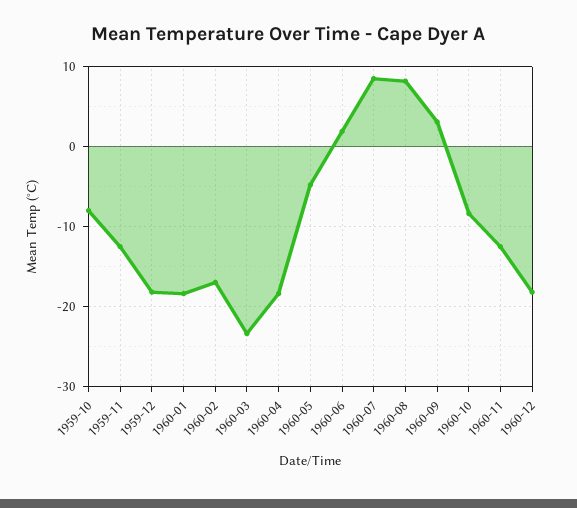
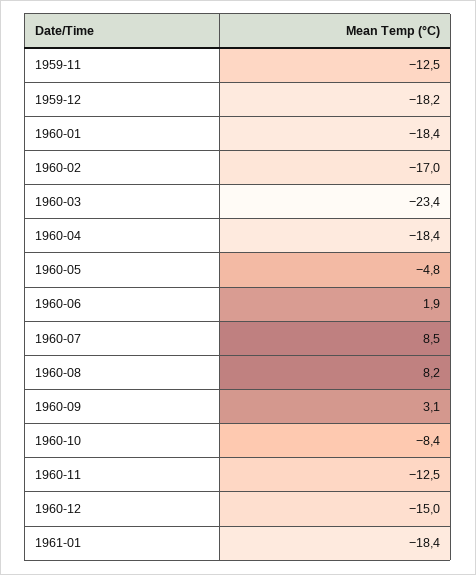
1959-10: -8 -> none
1960-12: -18 -> -15
1961-01: none -> -18.4

